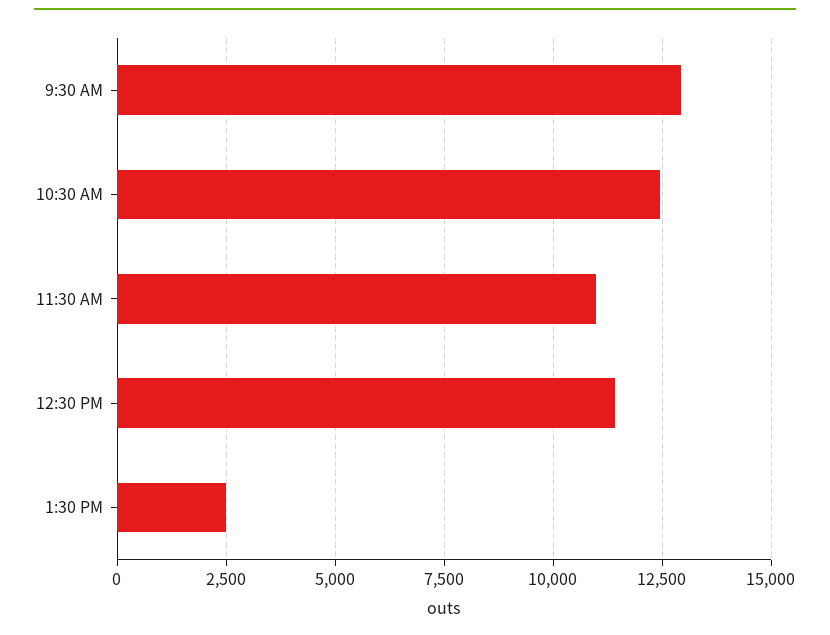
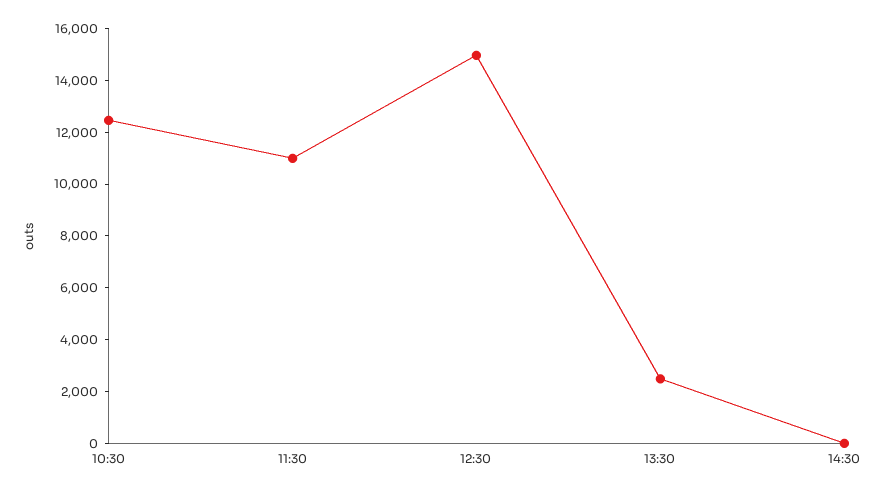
9:30 AM: 13000 -> none
12:30 PM: 11500 -> 15000
14:30: none -> 0

